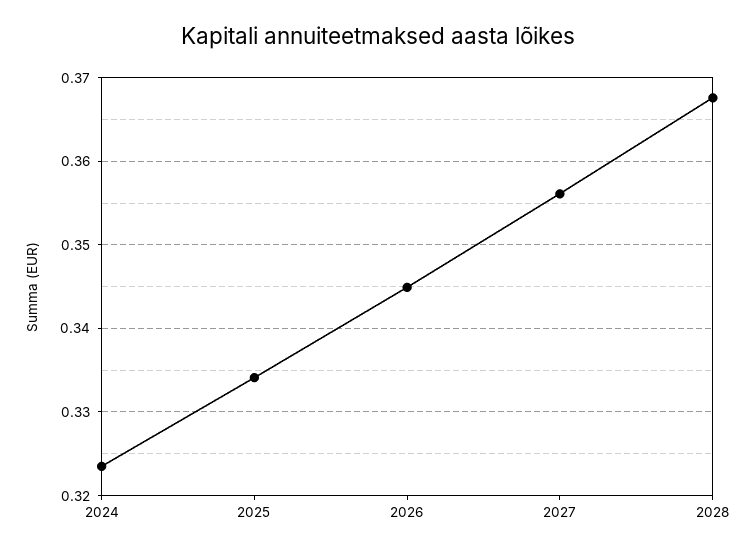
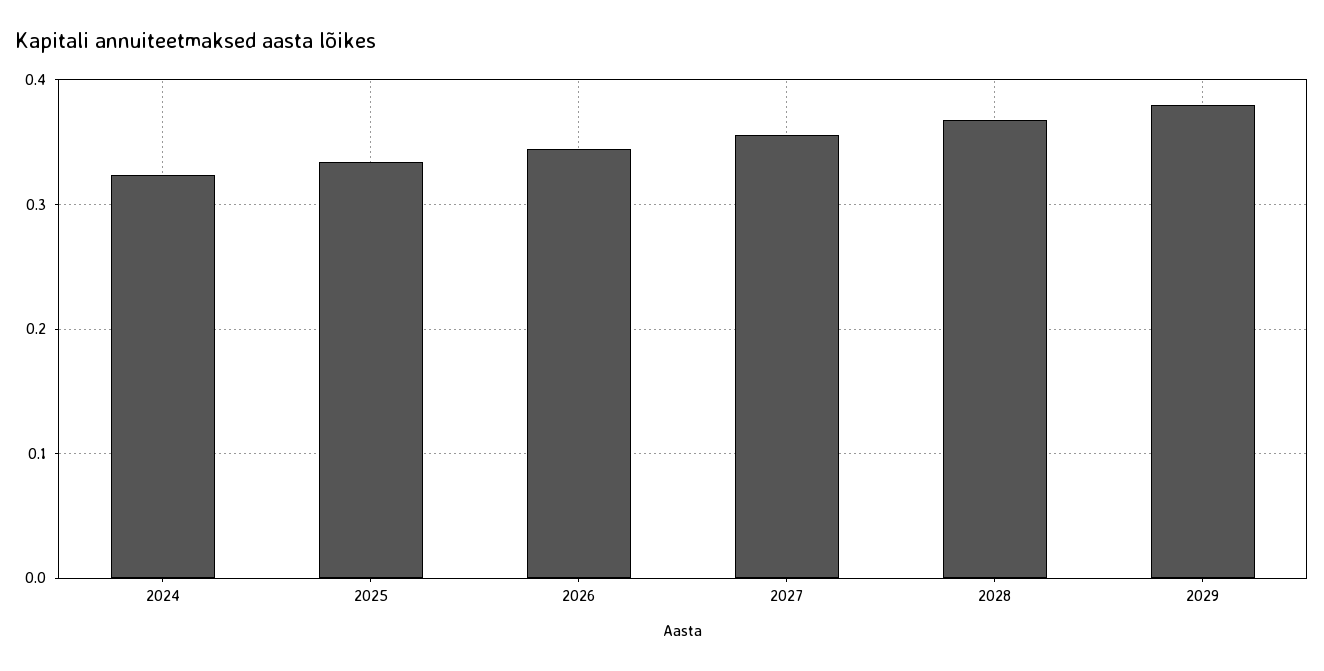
2029: none -> 0.38

